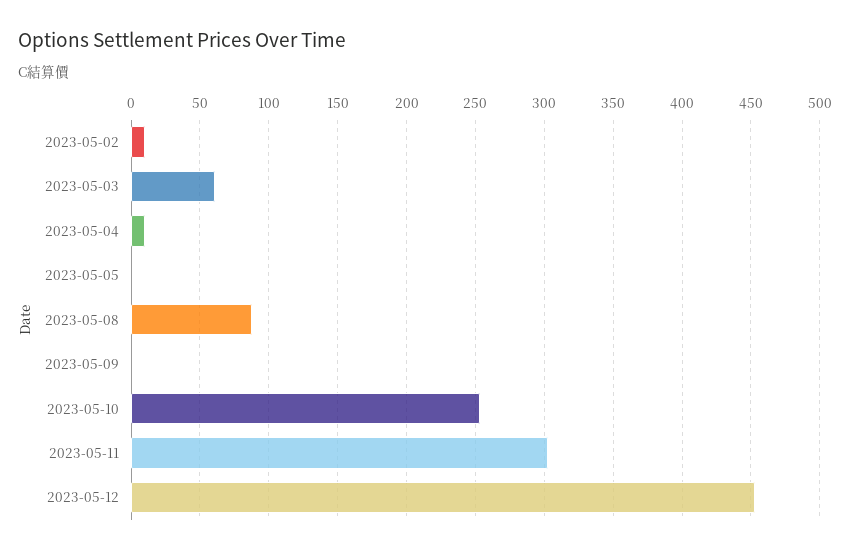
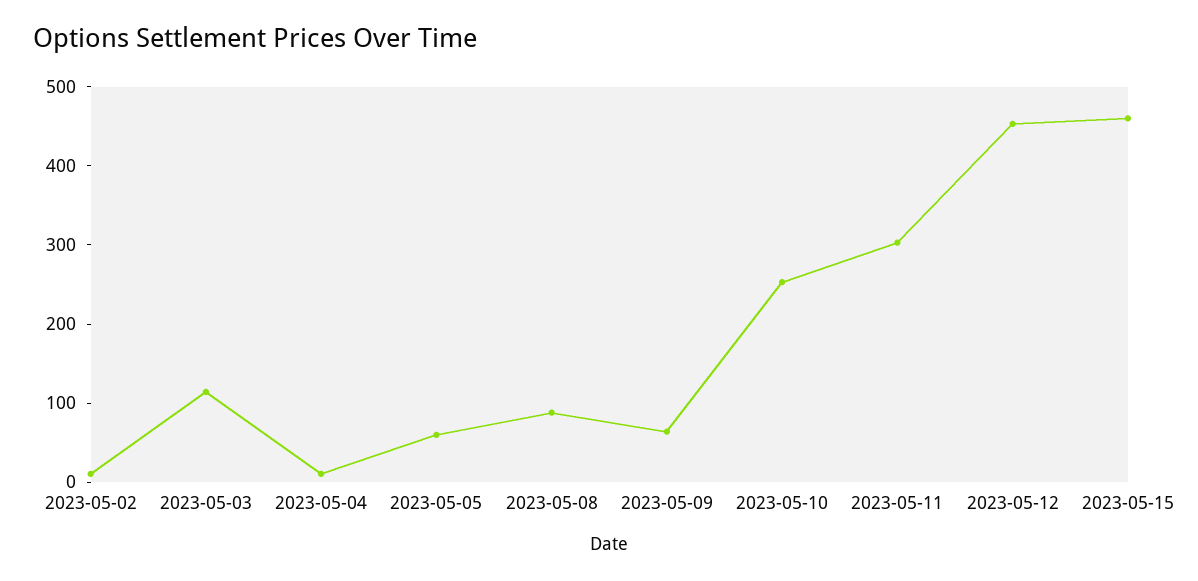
2023-05-03: 60 -> 120
2023-05-05: 0 -> 60
2023-05-09: 0 -> 60
2023-05-15: none -> 460

